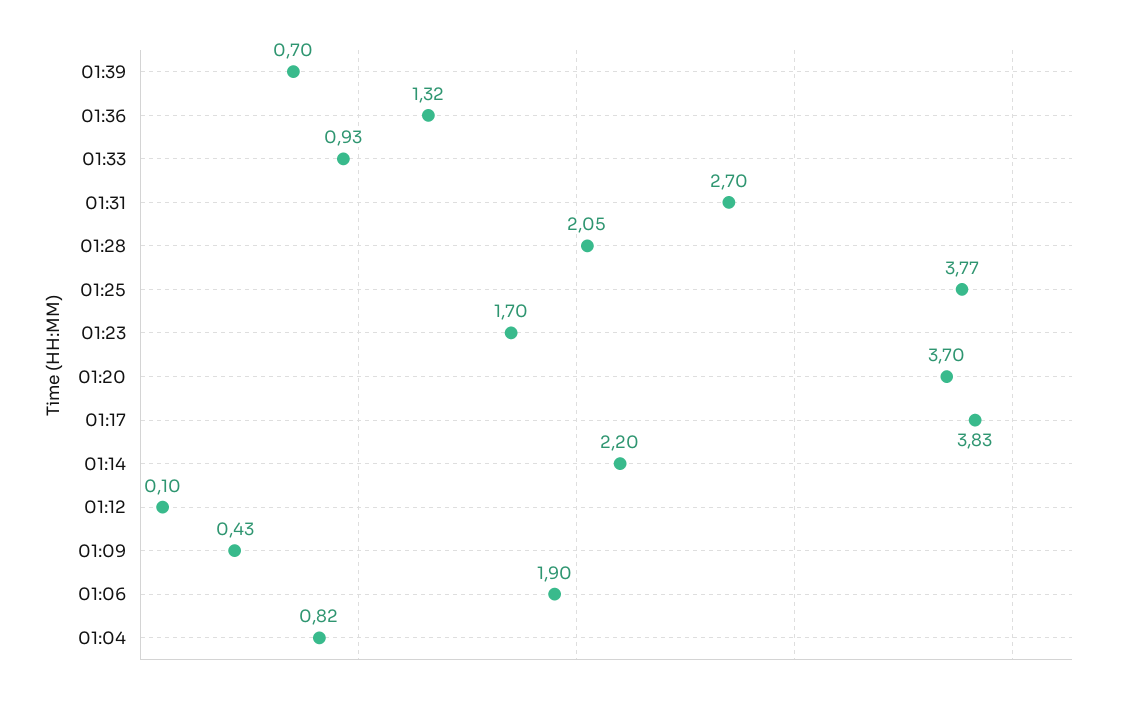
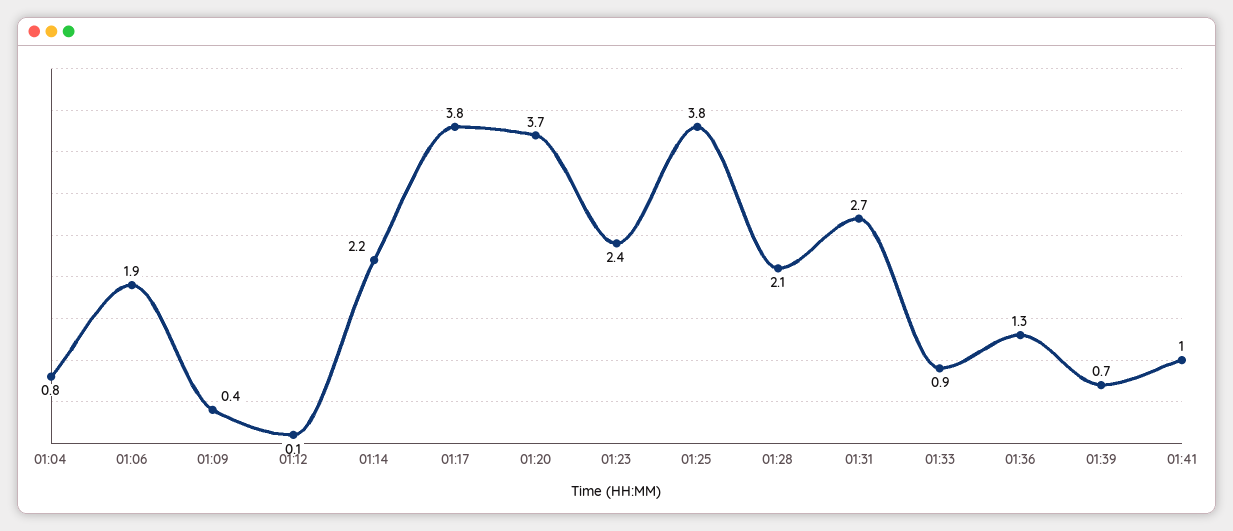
01:23: 1.7 -> 2.4
01:41: none -> 1

